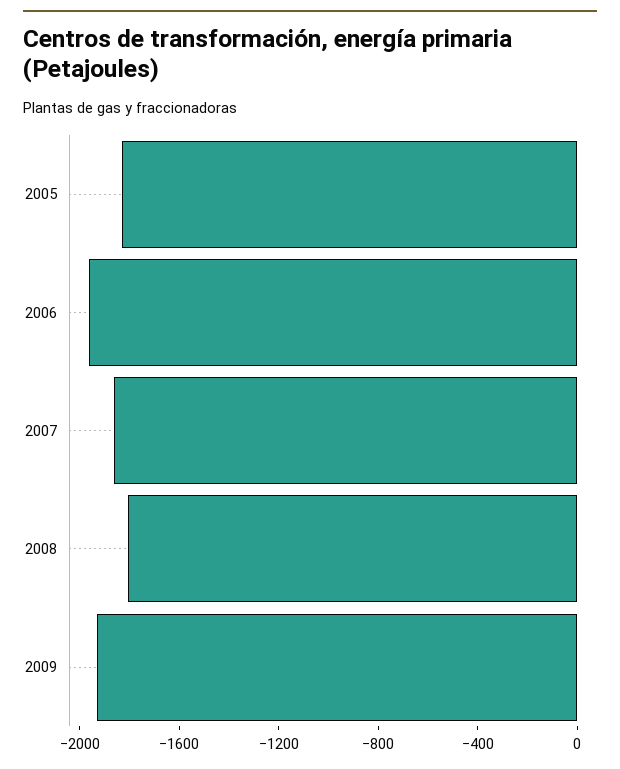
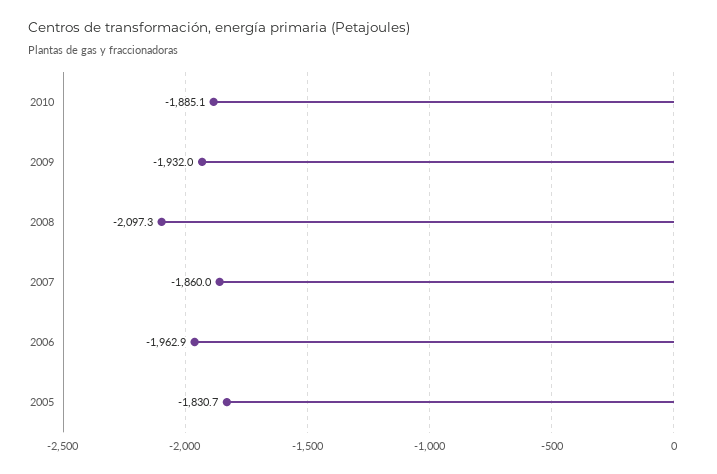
2008: -1800 -> -2097.3
2010: none -> -1885.1

